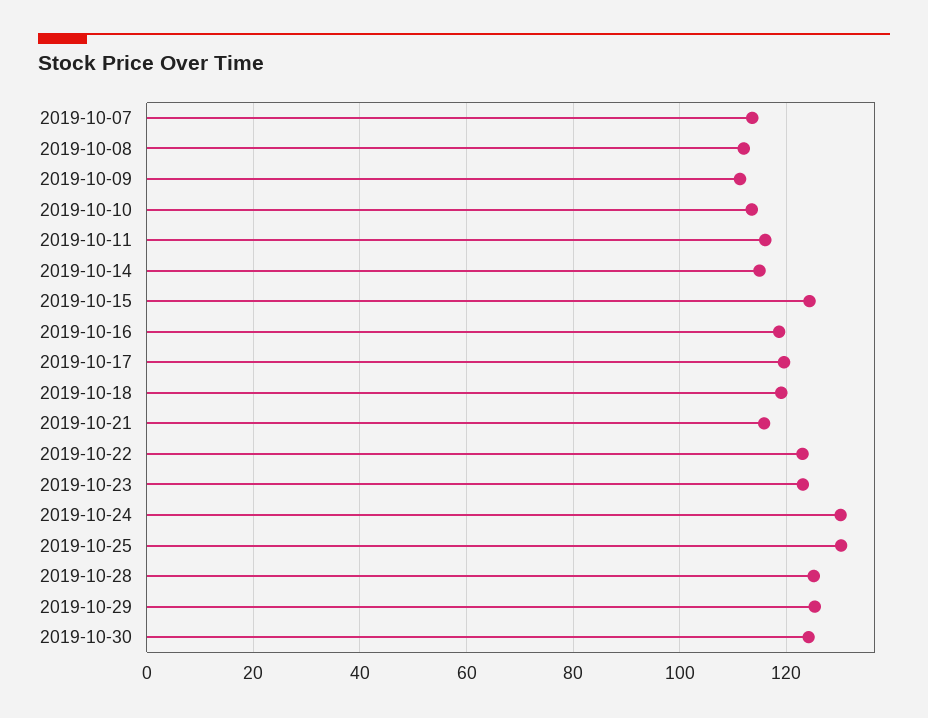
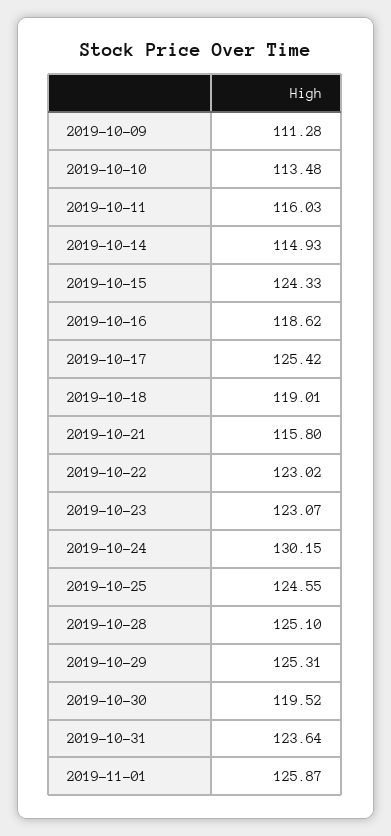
2019-10-07: 114 -> none
2019-10-08: 112 -> none
2019-10-17: 120 -> 125.42
2019-10-25: 130 -> 124.55
2019-10-30: 124 -> 119.52
2019-10-31: none -> 123.64
2019-11-01: none -> 125.87

